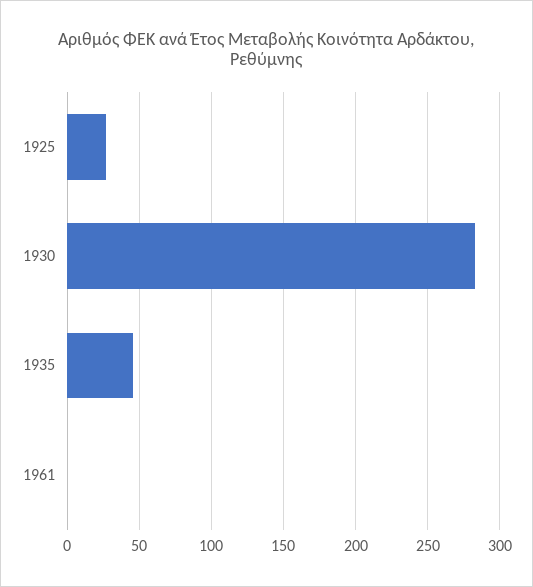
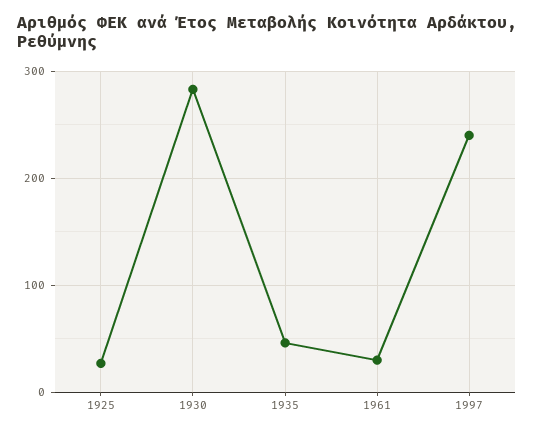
1961: 0 -> 30
1997: none -> 240

